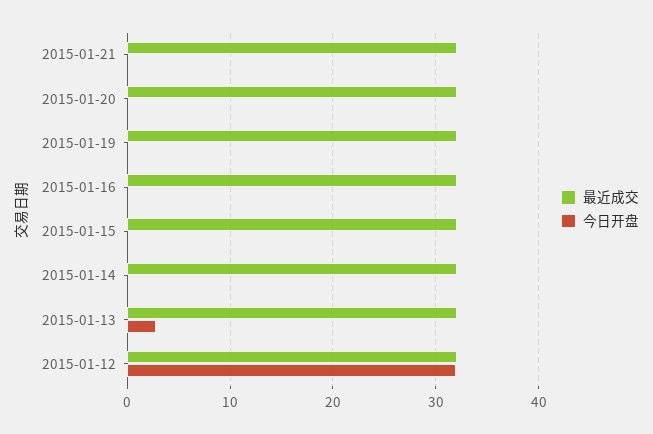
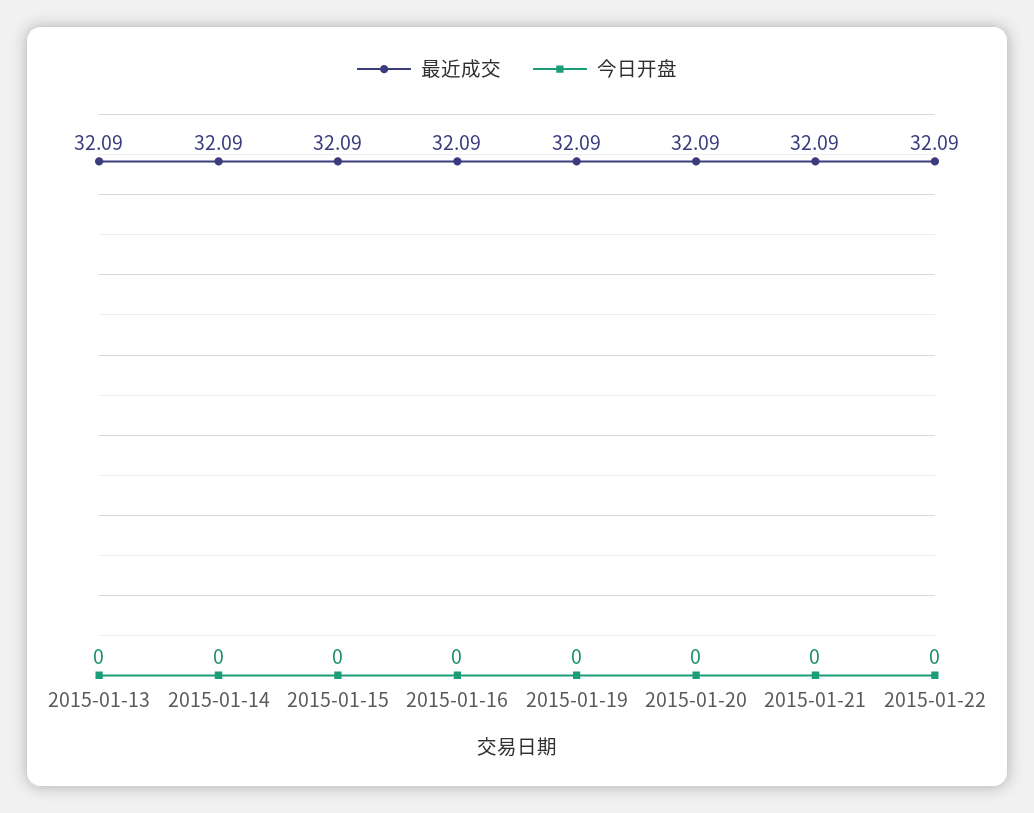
今日开盘, 2015-01-13: 3 -> 0
最近成交, 2015-01-12: 32 -> none
今日开盘, 2015-01-12: 32 -> none
最近成交, 2015-01-22: none -> 32.09
今日开盘, 2015-01-22: none -> 0

